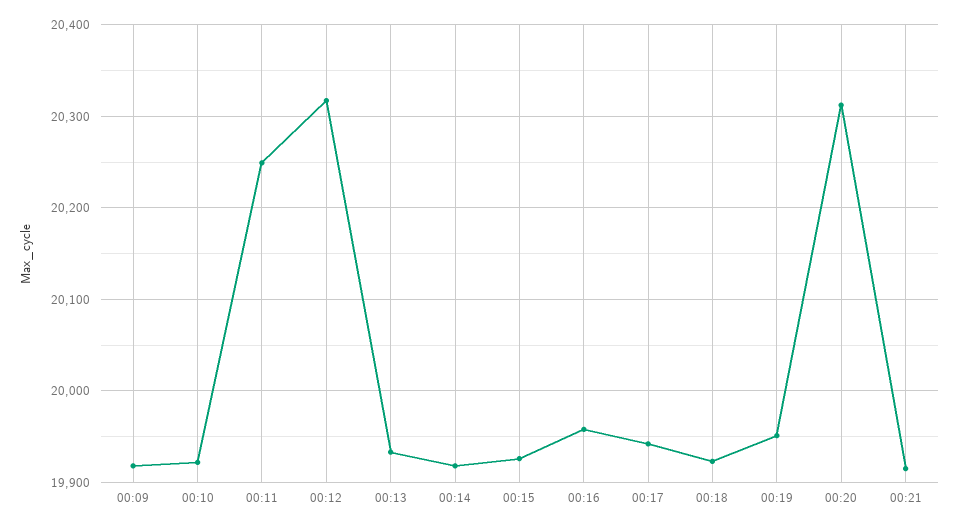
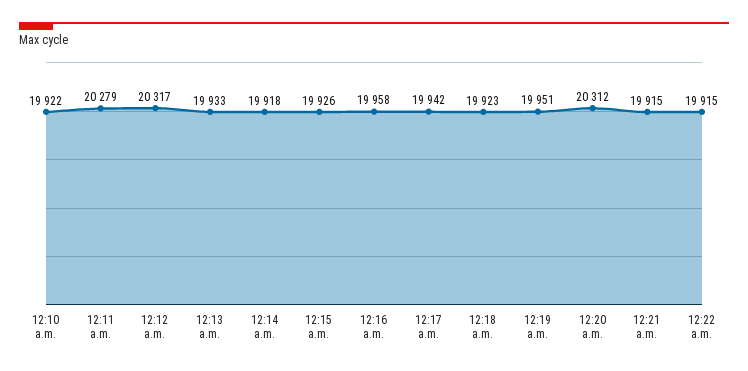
00:09: 19920 -> none
00:11: 20250 -> 20279
12:22 a.m.: none -> 19915

